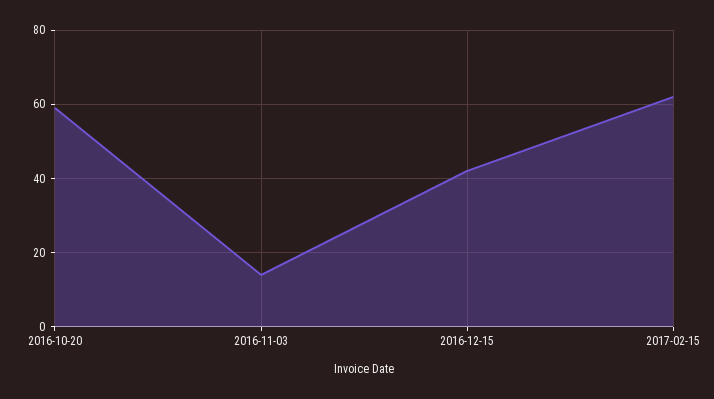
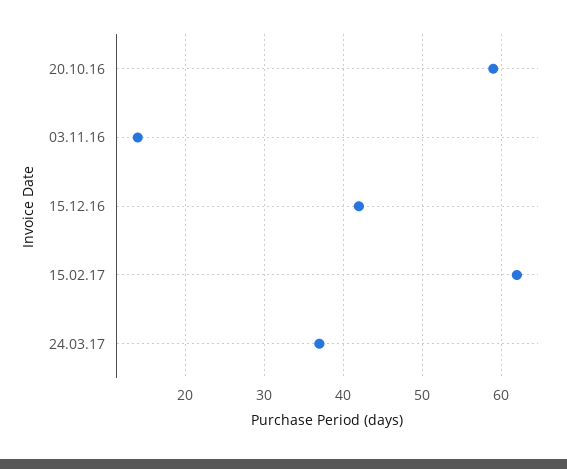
24.03.17: none -> 37

